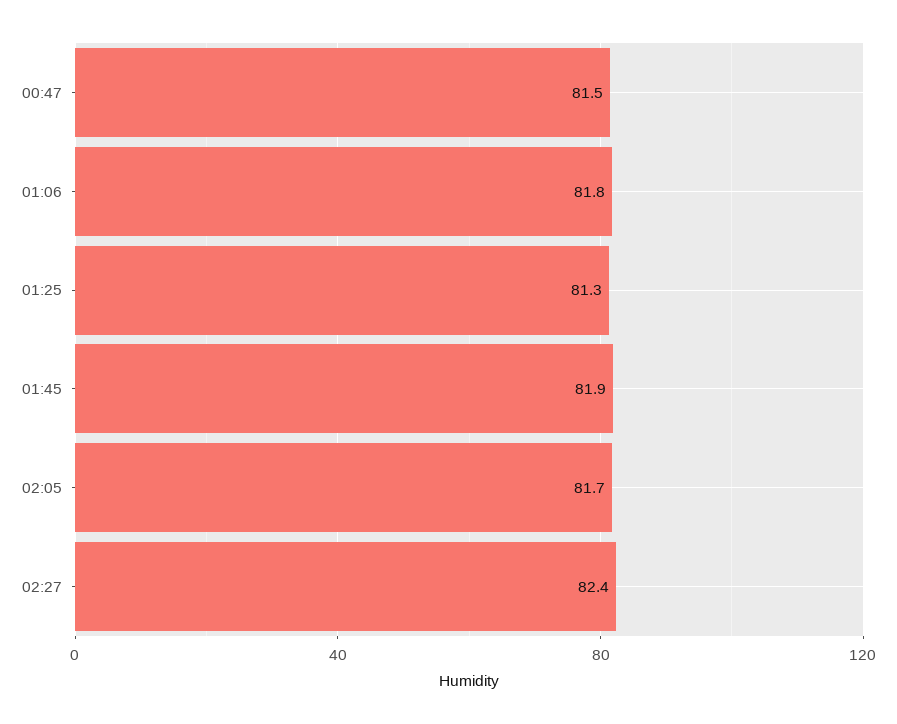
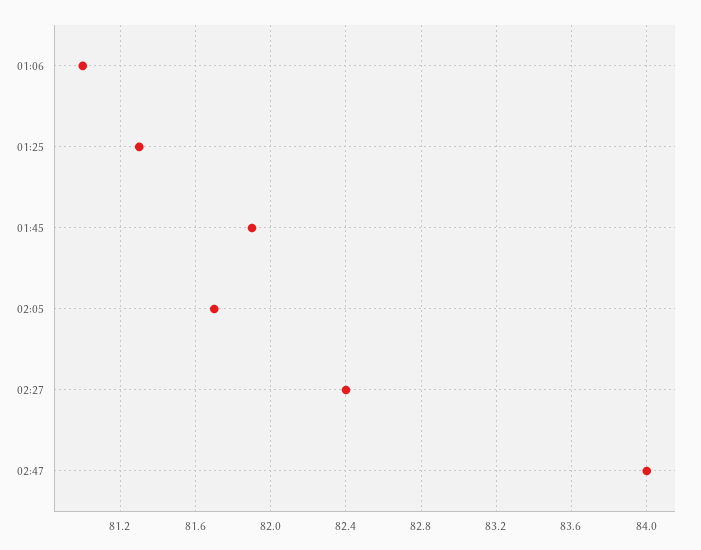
00:47: 81.5 -> none
01:06: 81.8 -> 81
02:47: none -> 84

